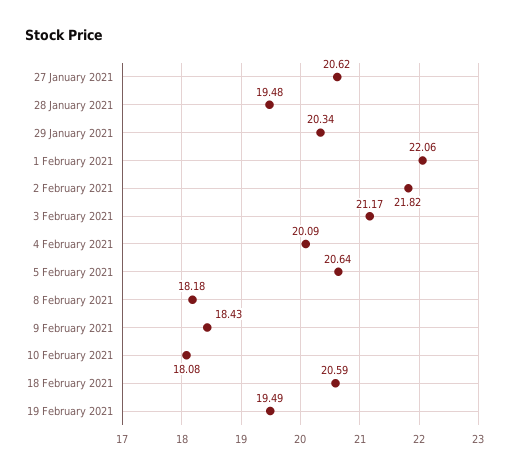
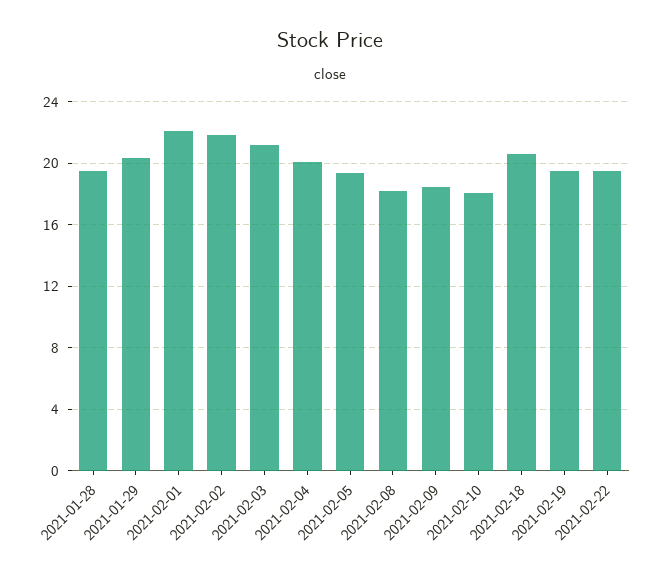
27 January 2021: 20.62 -> none
5 February 2021: 20.64 -> 19.5
2021-02-22: none -> 19.5

